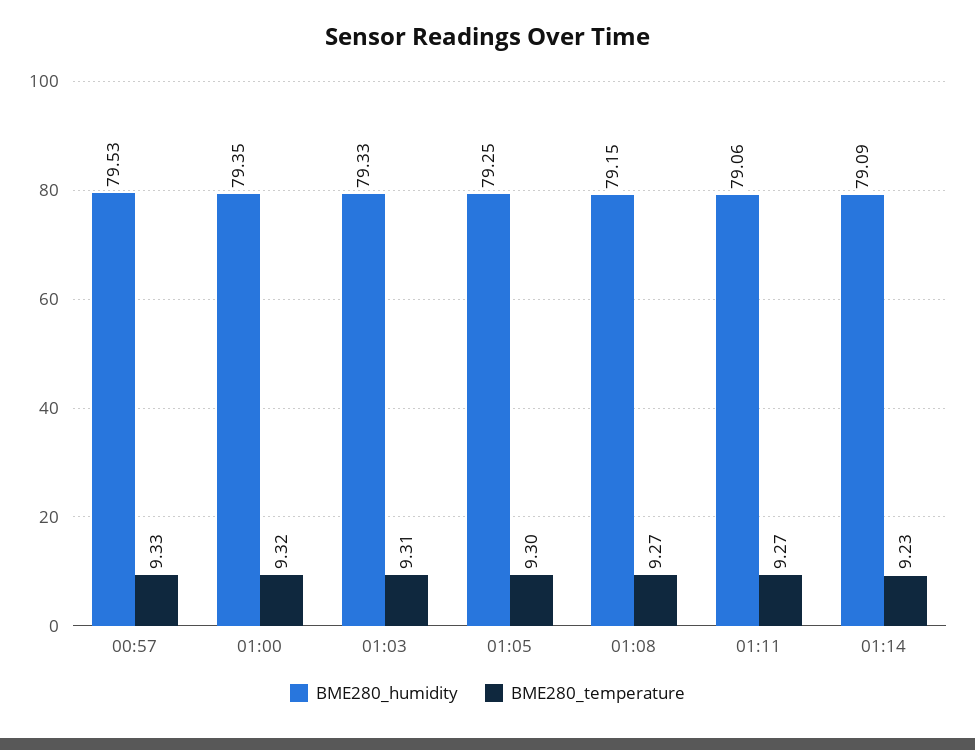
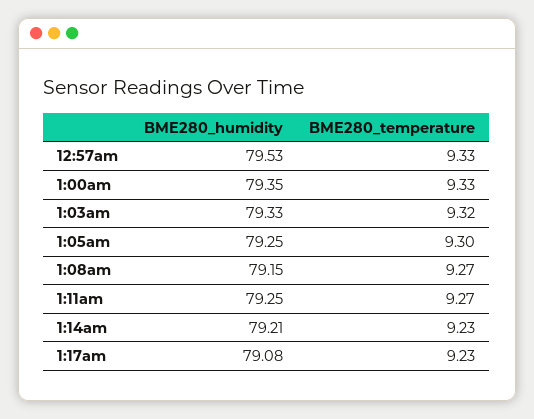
BME280_temperature, 01:00: 9.32 -> 9.33
BME280_temperature, 01:03: 9.31 -> 9.32
BME280_humidity, 01:11: 79.06 -> 79.25
BME280_humidity, 01:14: 79.09 -> 79.21
BME280_humidity, 1:17am: none -> 79.08
BME280_temperature, 1:17am: none -> 9.23

